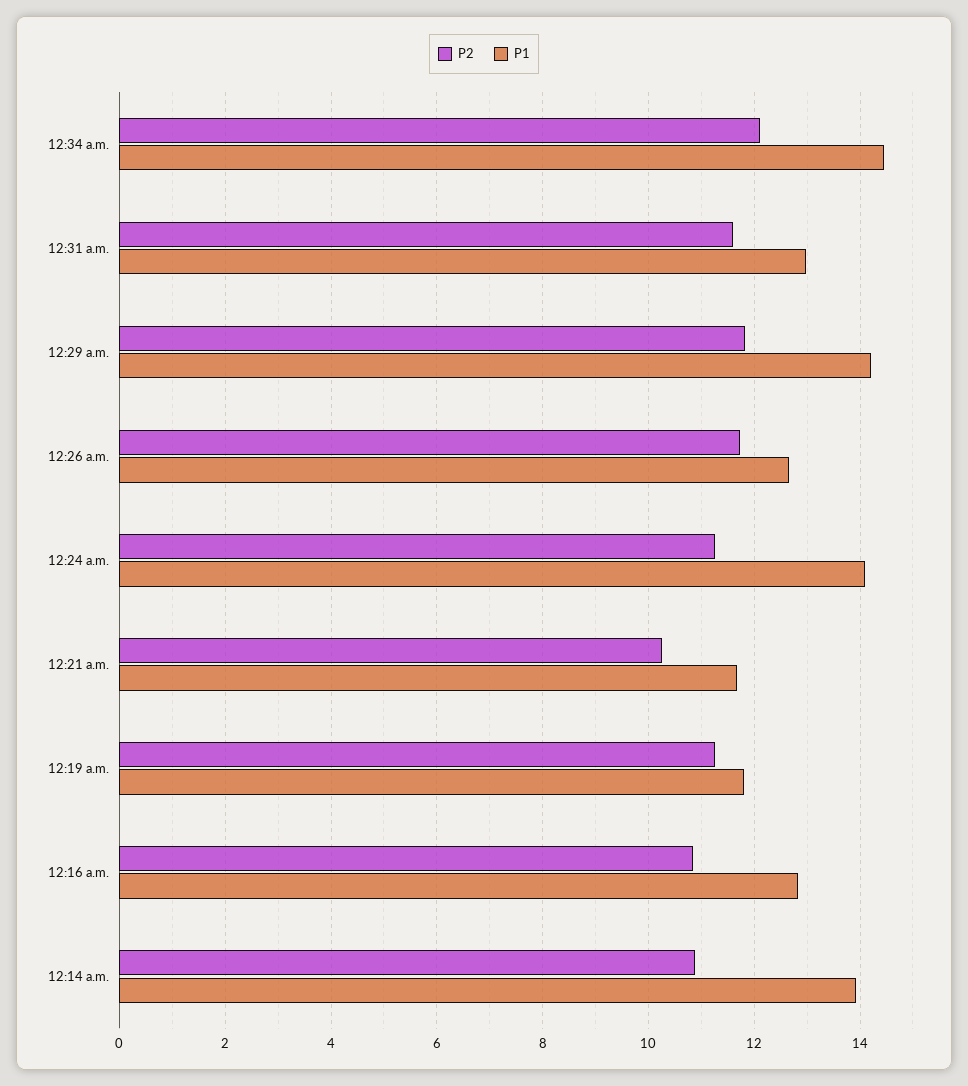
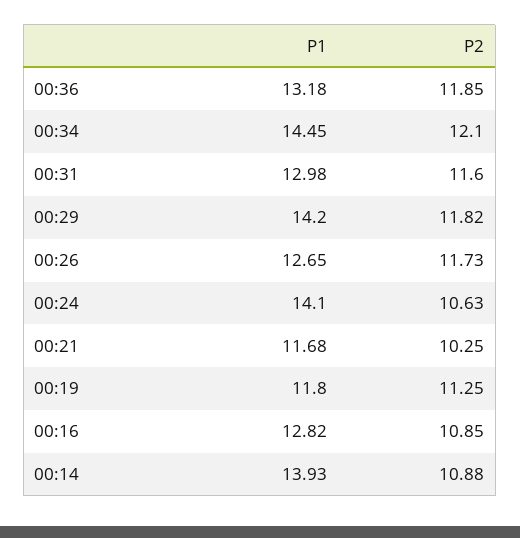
P2, 12:24 a.m.: 11.2 -> 10.63
P1, 00:36: none -> 13.18
P2, 00:36: none -> 11.85

